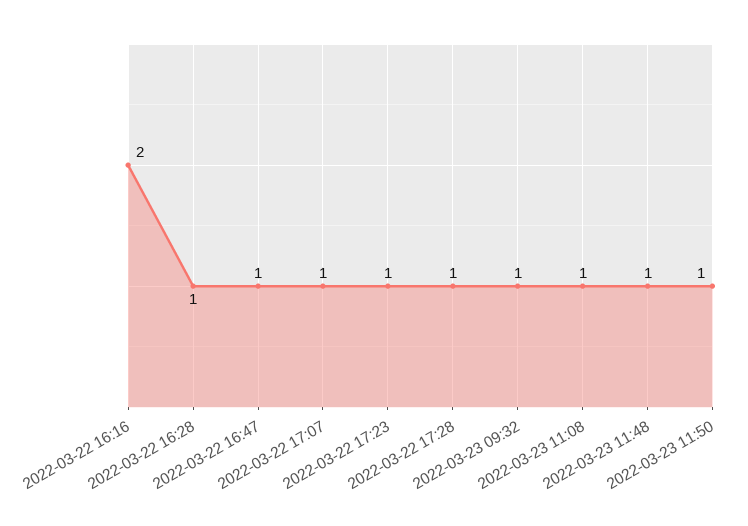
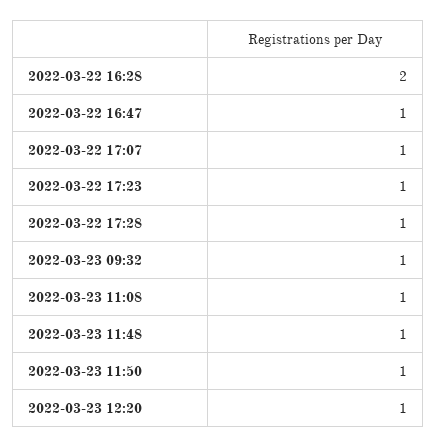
2022-03-22 16:16: 2 -> none
2022-03-22 16:28: 1 -> 2
2022-03-23 12:20: none -> 1

